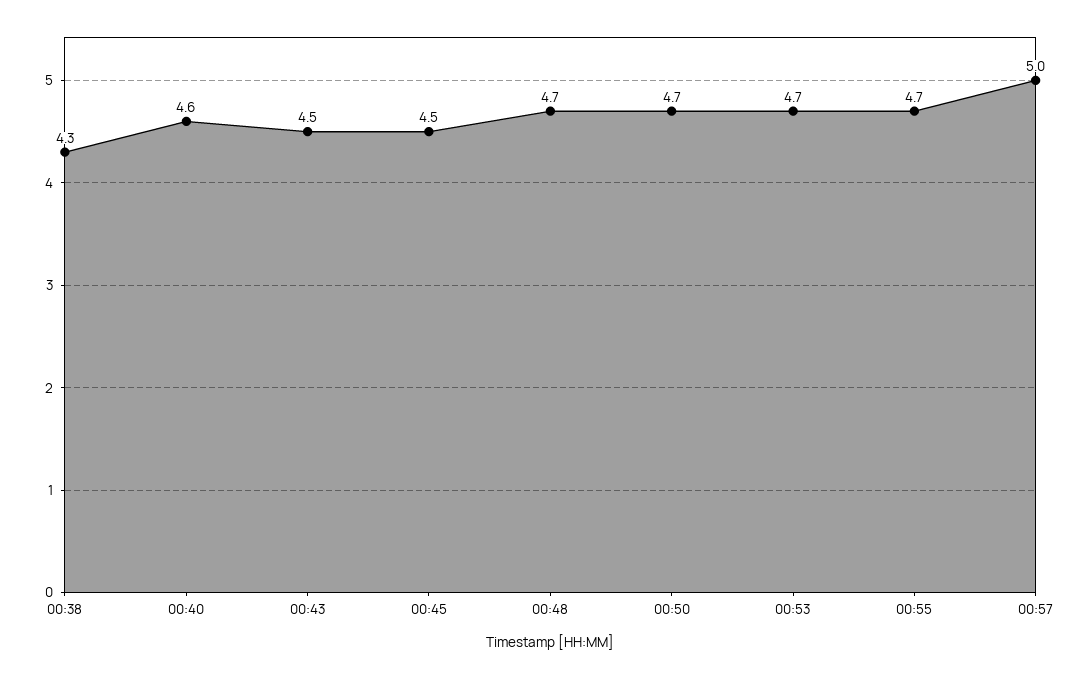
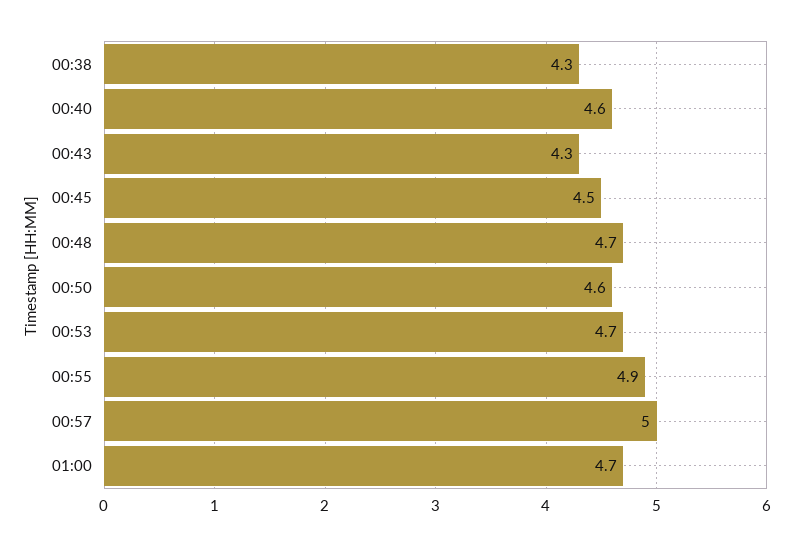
00:43: 4.5 -> 4.3
00:50: 4.7 -> 4.6
00:55: 4.7 -> 4.9
01:00: none -> 4.7

